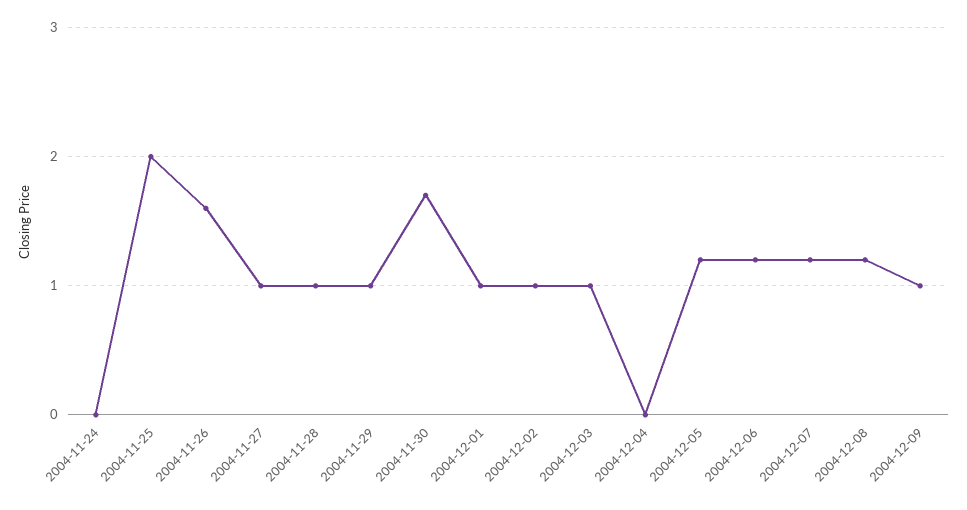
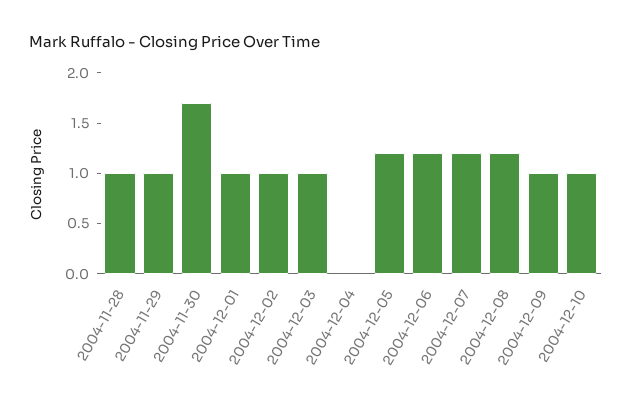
2004-11-24: 0 -> none
2004-11-25: 2 -> none
2004-11-26: 1.6 -> none
2004-11-27: 1 -> none
2004-12-10: none -> 1

